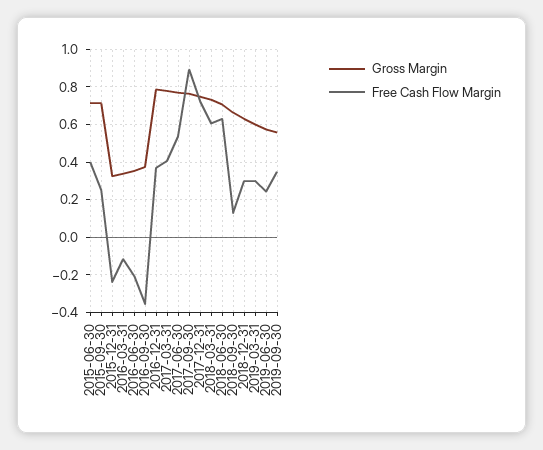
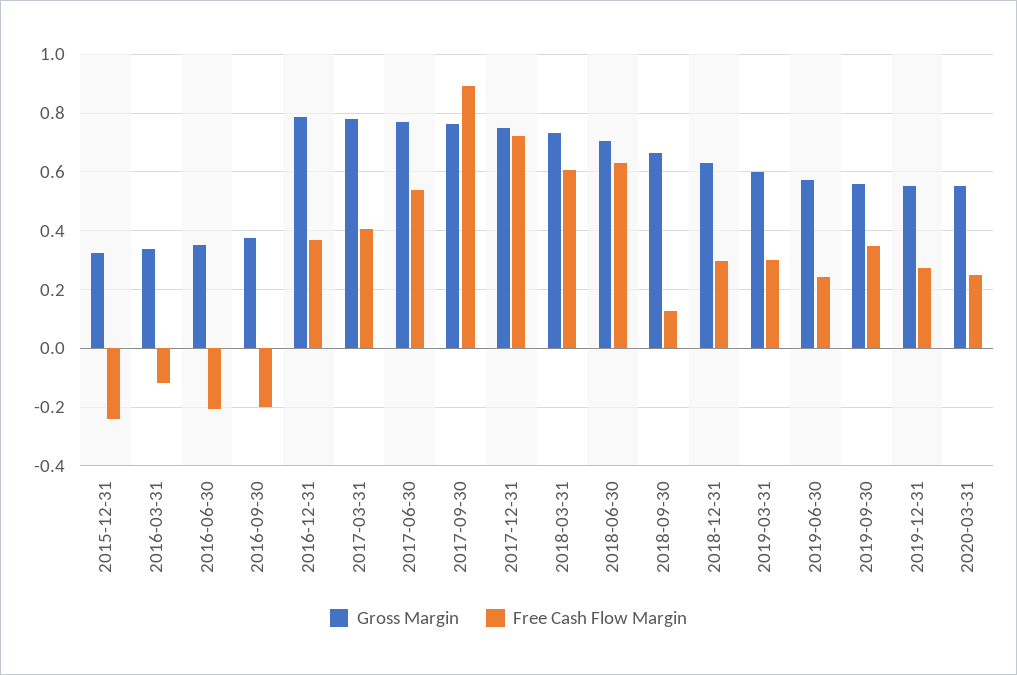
Gross Margin, 2015-06-30: 0.7 -> none
Free Cash Flow Margin, 2015-06-30: 0.4 -> none
Gross Margin, 2015-09-30: 0.7 -> none
Free Cash Flow Margin, 2015-09-30: 0.25 -> none
Free Cash Flow Margin, 2016-09-30: -0.35 -> -0.2
Gross Margin, 2019-12-31: none -> 0.55
Free Cash Flow Margin, 2019-12-31: none -> 0.275
Gross Margin, 2020-03-31: none -> 0.55
Free Cash Flow Margin, 2020-03-31: none -> 0.25

